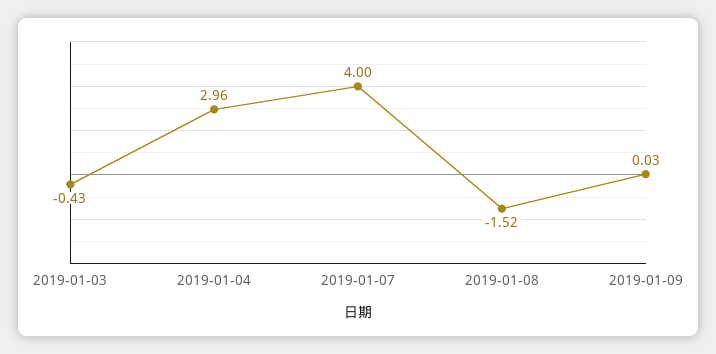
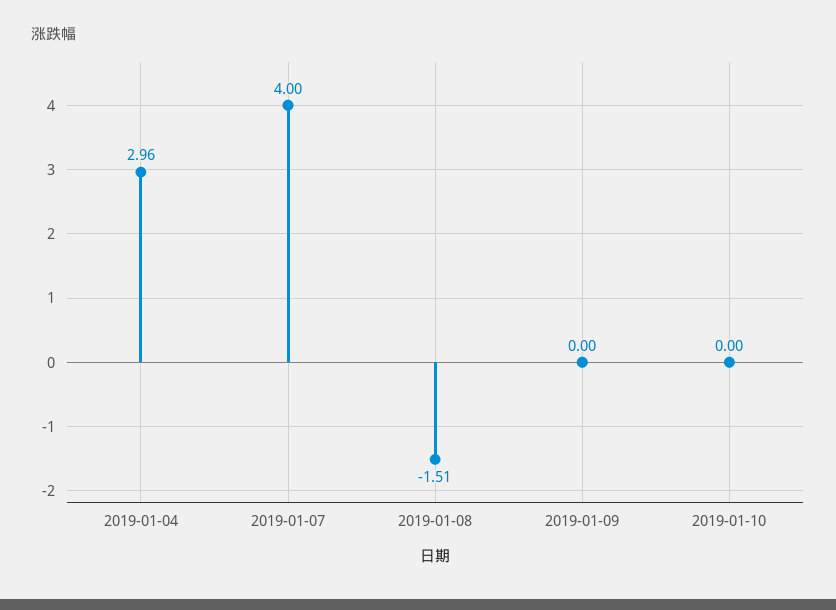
2019-01-03: -0.43 -> none
2019-01-08: -1.52 -> -1.51
2019-01-09: 0.03 -> 0
2019-01-10: none -> 0

